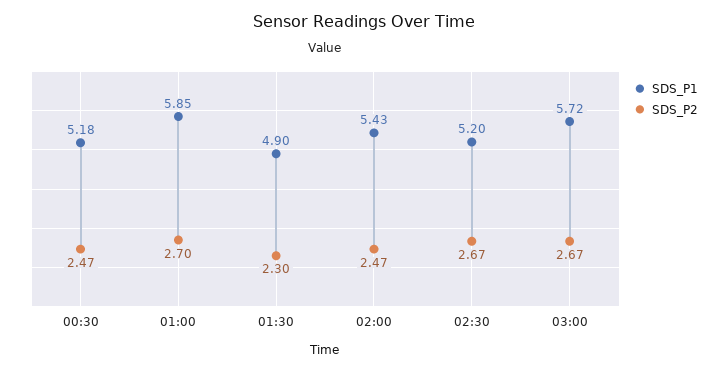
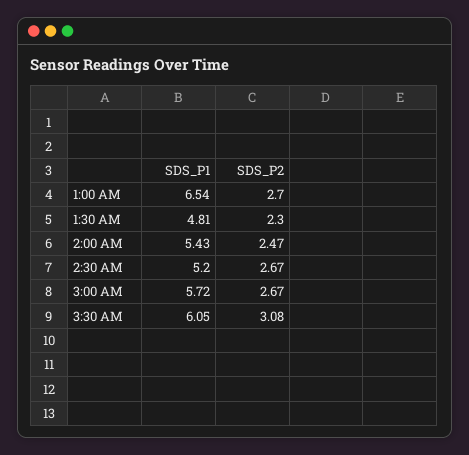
SDS_P1, 00:30: 5.18 -> none
SDS_P2, 00:30: 2.47 -> none
SDS_P1, 01:00: 5.85 -> 6.54
SDS_P1, 01:30: 4.9 -> 4.81
SDS_P1, 3:30 AM: none -> 6.05
SDS_P2, 3:30 AM: none -> 3.08

